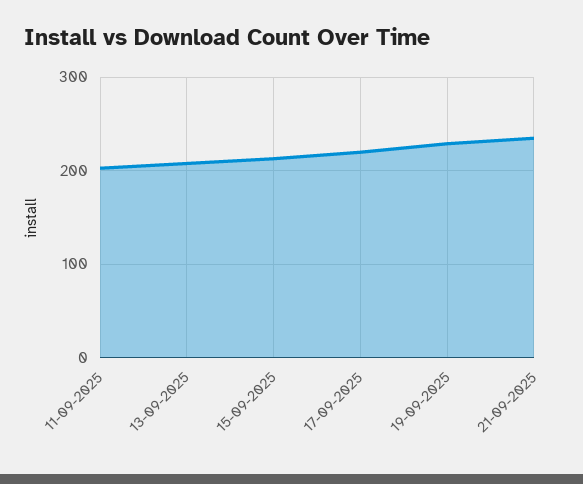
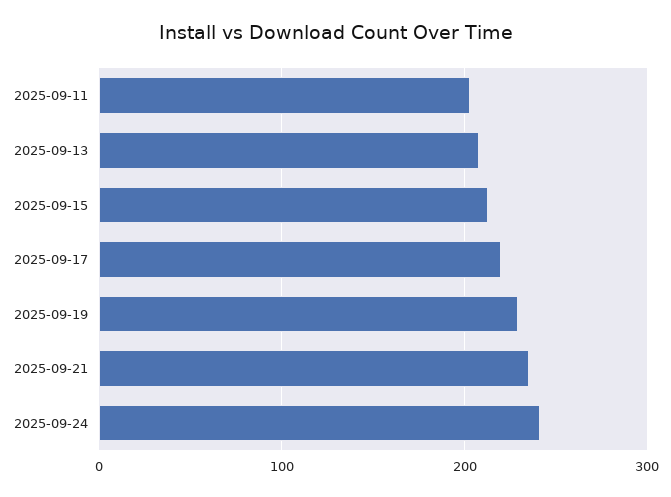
2025-09-24: none -> 240

